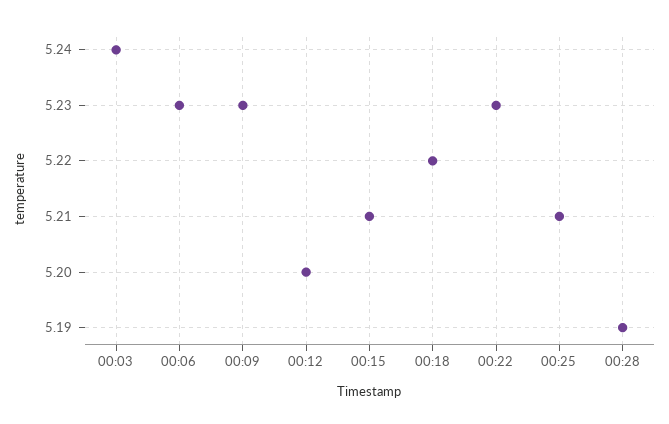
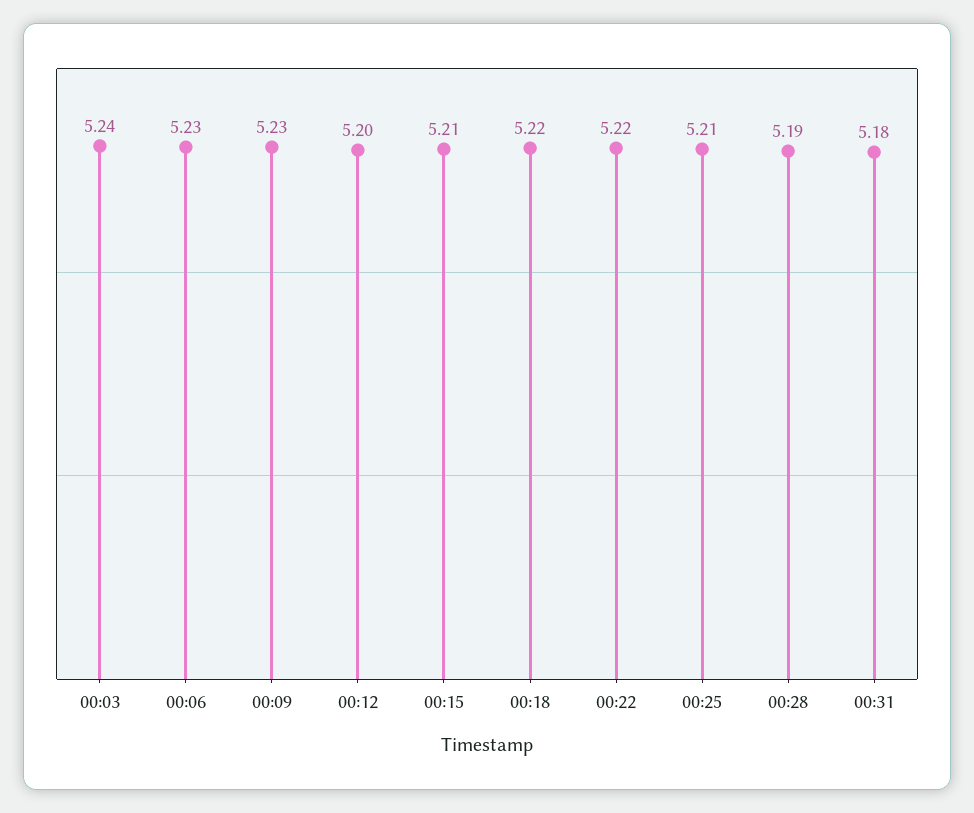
00:22: 5.23 -> 5.22
00:31: none -> 5.18

